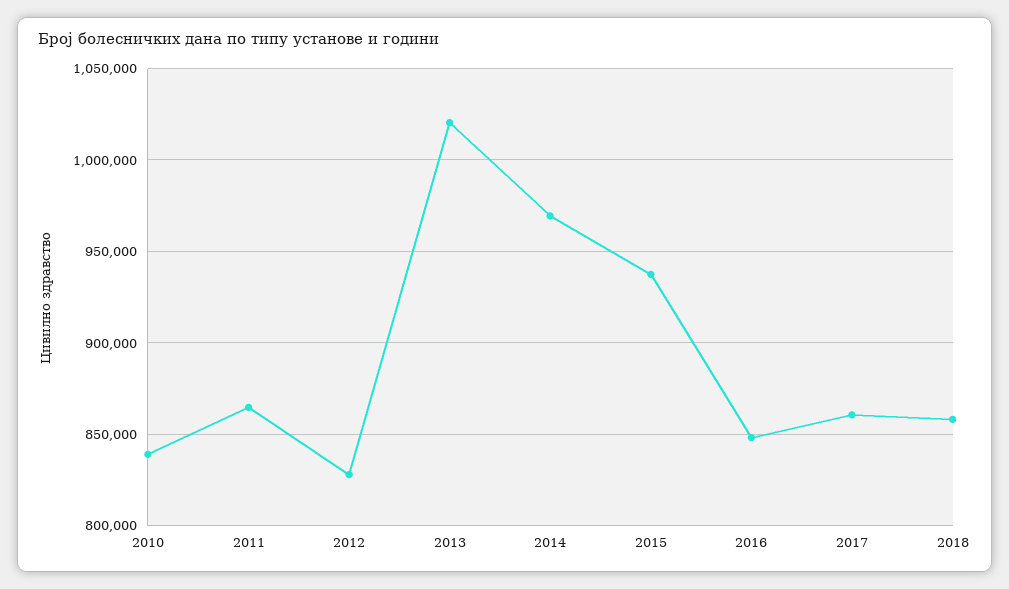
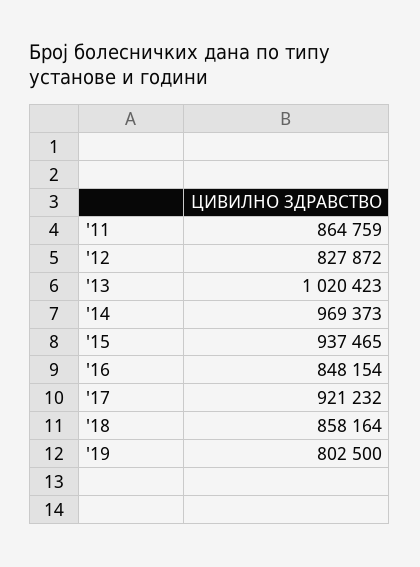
2010: 840000 -> none
2017: 860000 -> 921232
'19: none -> 802500

